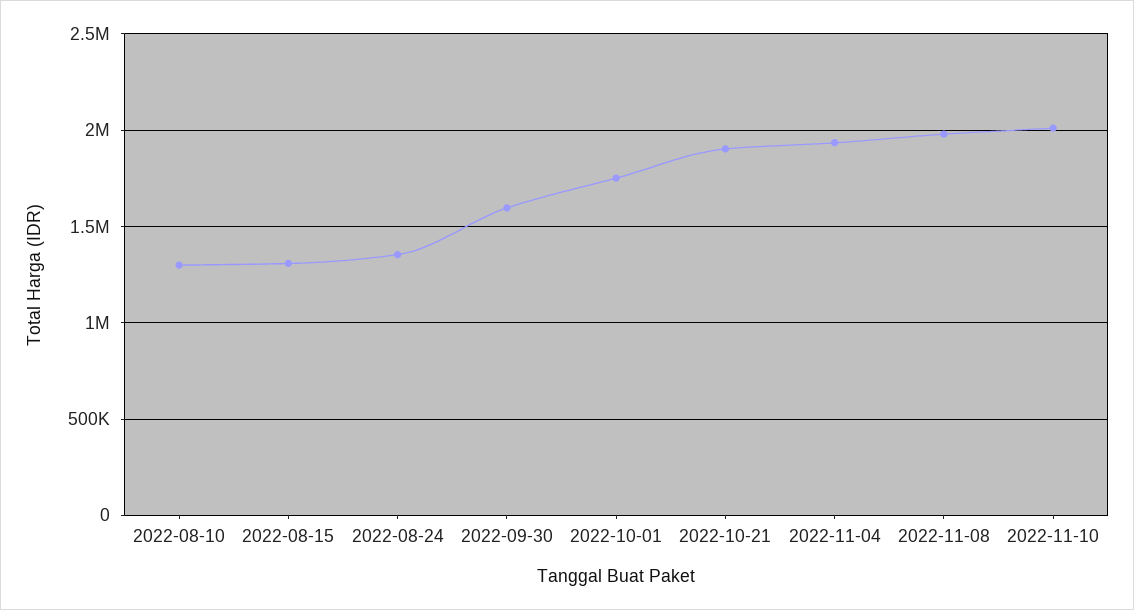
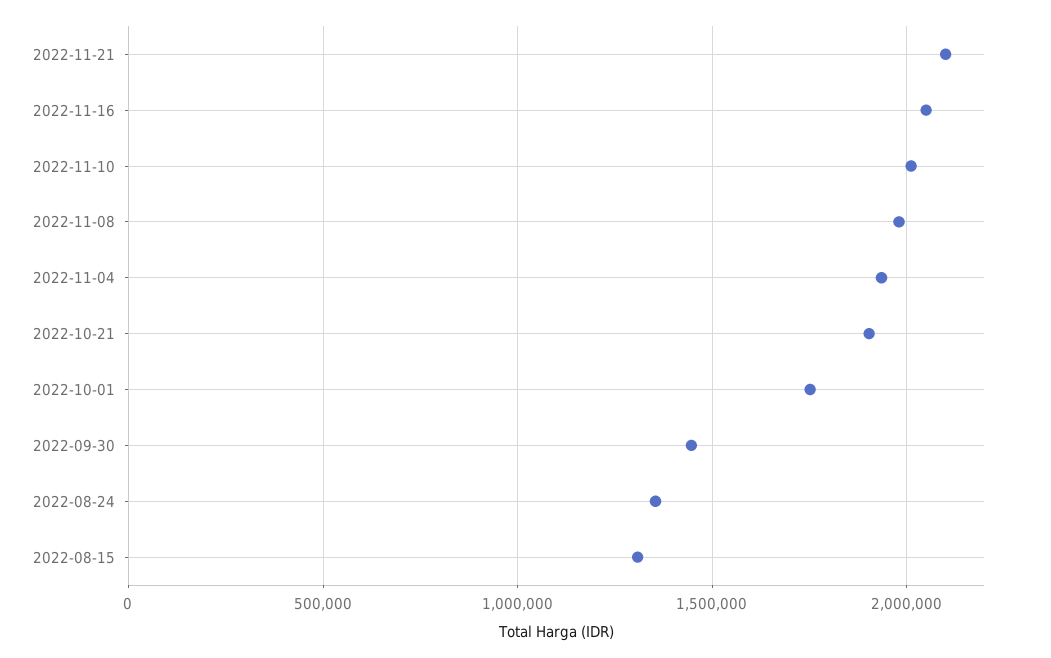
2022-08-10: 1300000 -> none
2022-09-30: 1600000 -> 1450000
2022-11-21: none -> 2100000
2022-11-16: none -> 2050000

